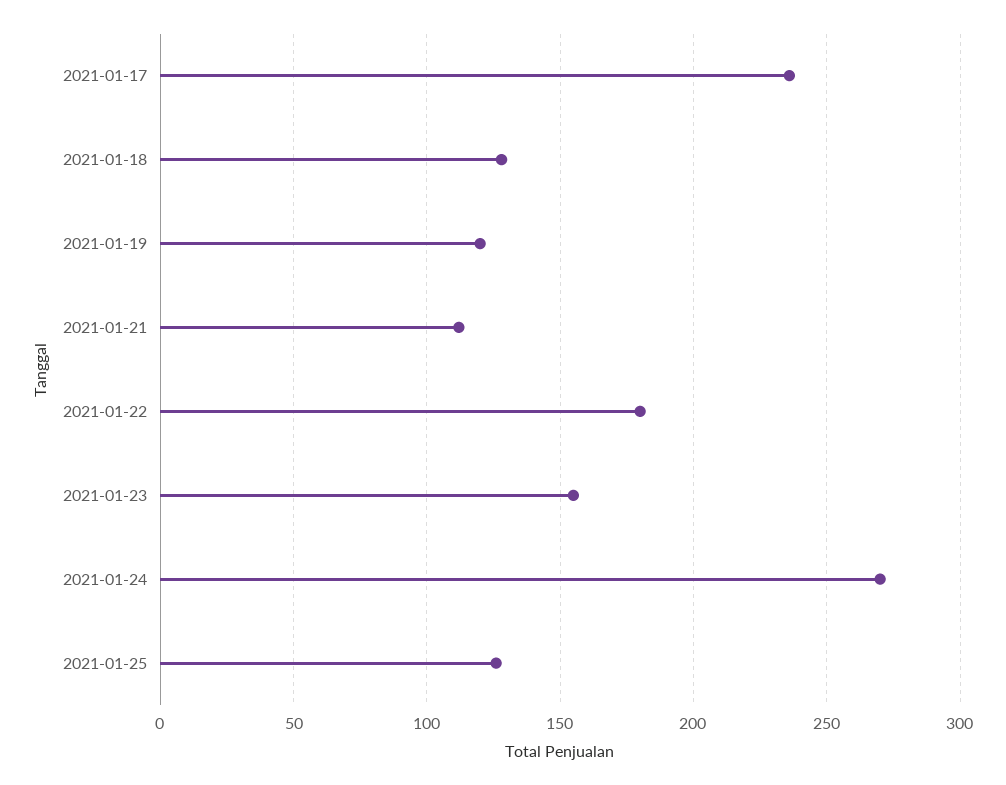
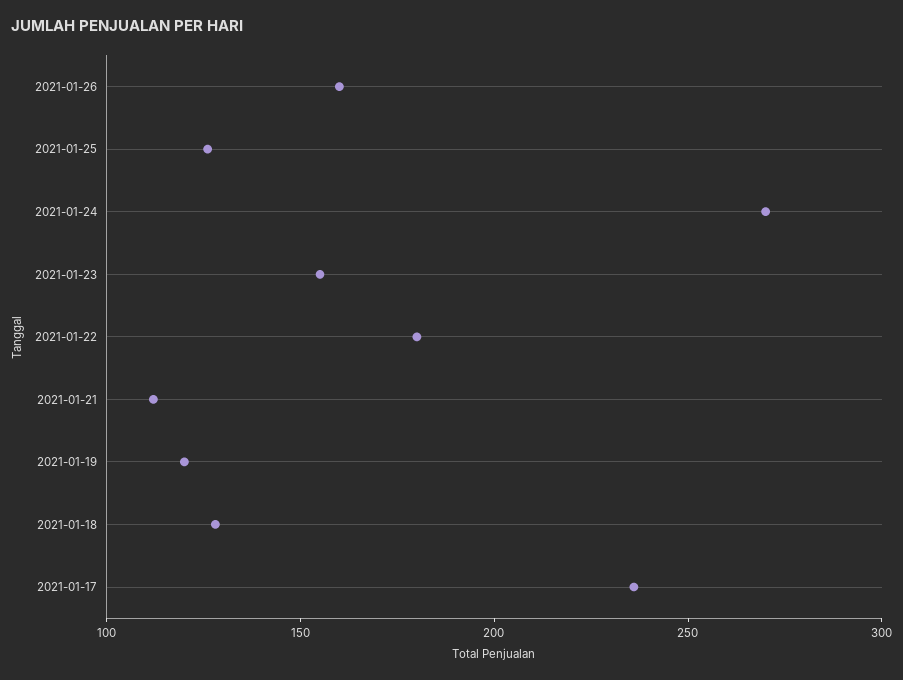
2021-01-26: none -> 160

